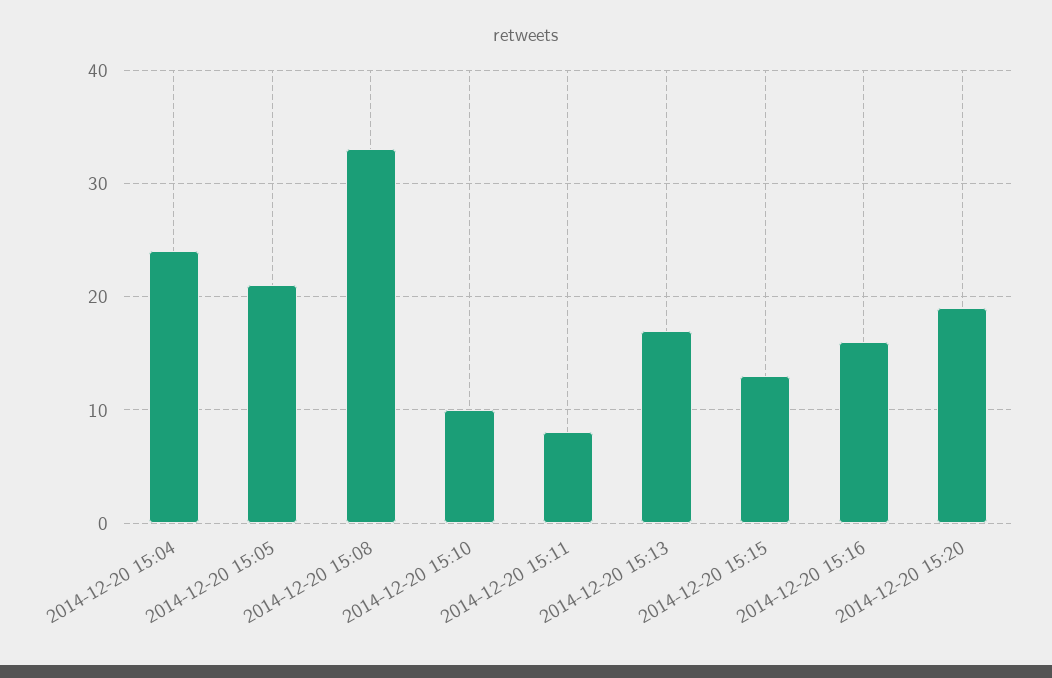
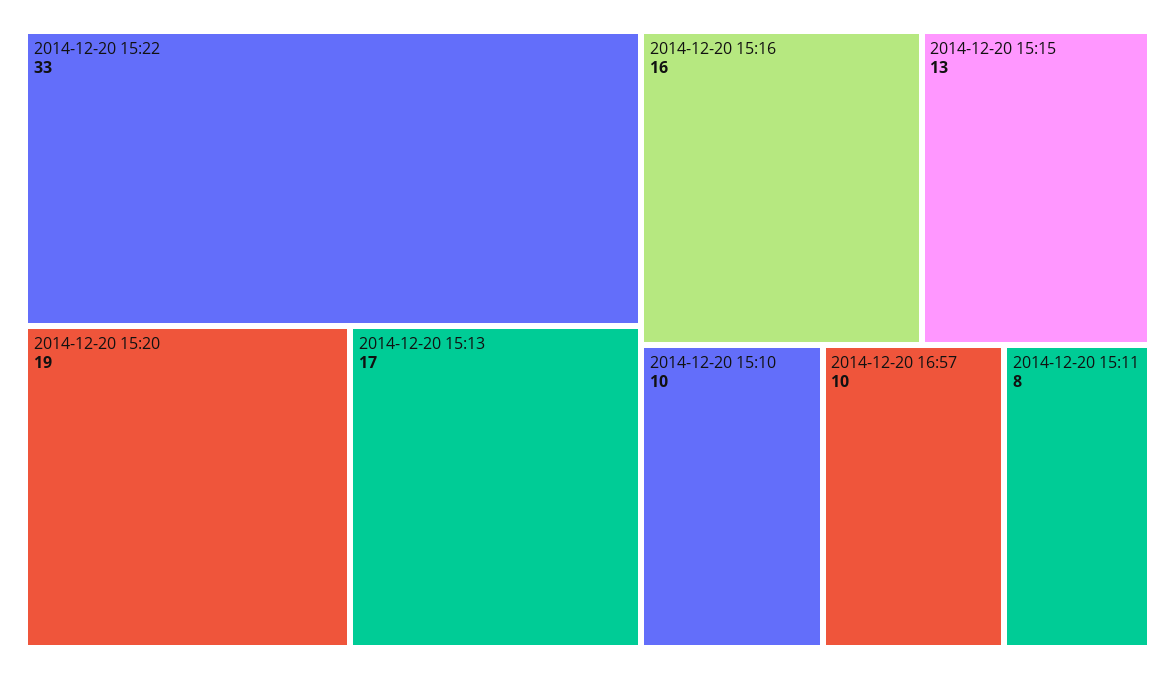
2014-12-20 15:04: 24 -> none
2014-12-20 15:05: 21 -> none
2014-12-20 15:08: 33 -> none
2014-12-20 15:22: none -> 33
2014-12-20 16:57: none -> 10

